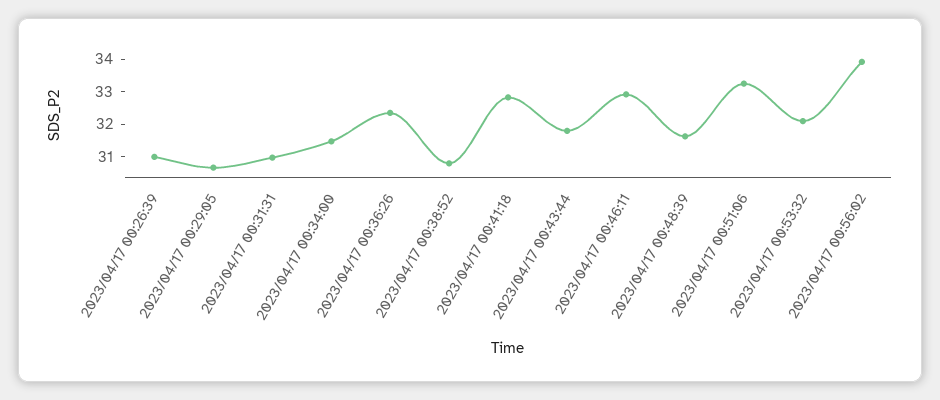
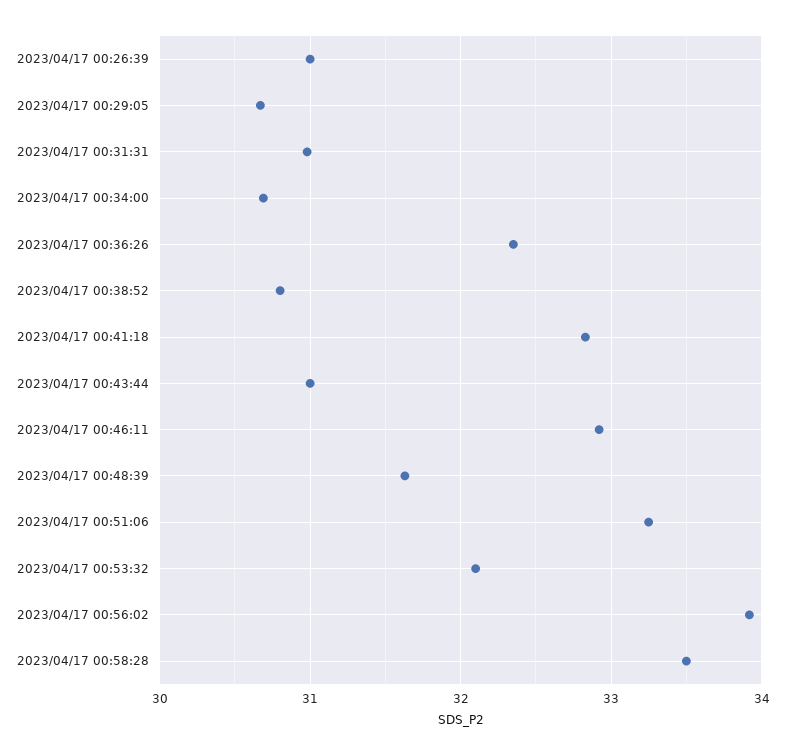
2023/04/17 00:34:00: 31.5 -> 30.7
2023/04/17 00:43:44: 31.75 -> 31
2023/04/17 00:58:28: none -> 33.5

